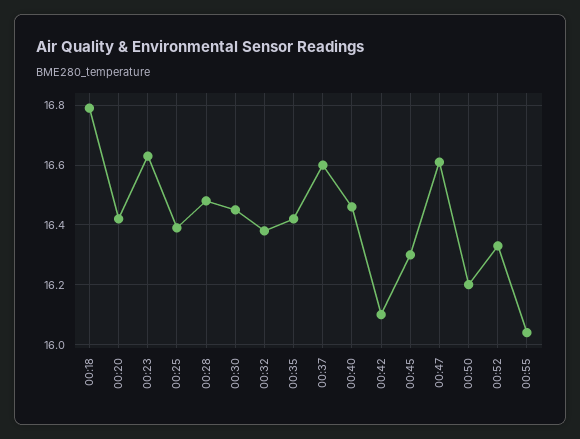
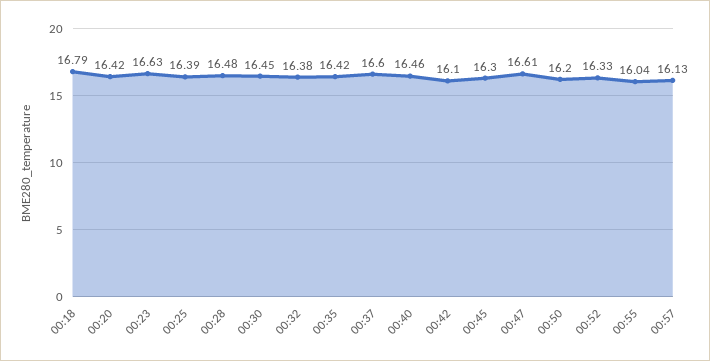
00:57: none -> 16.13

